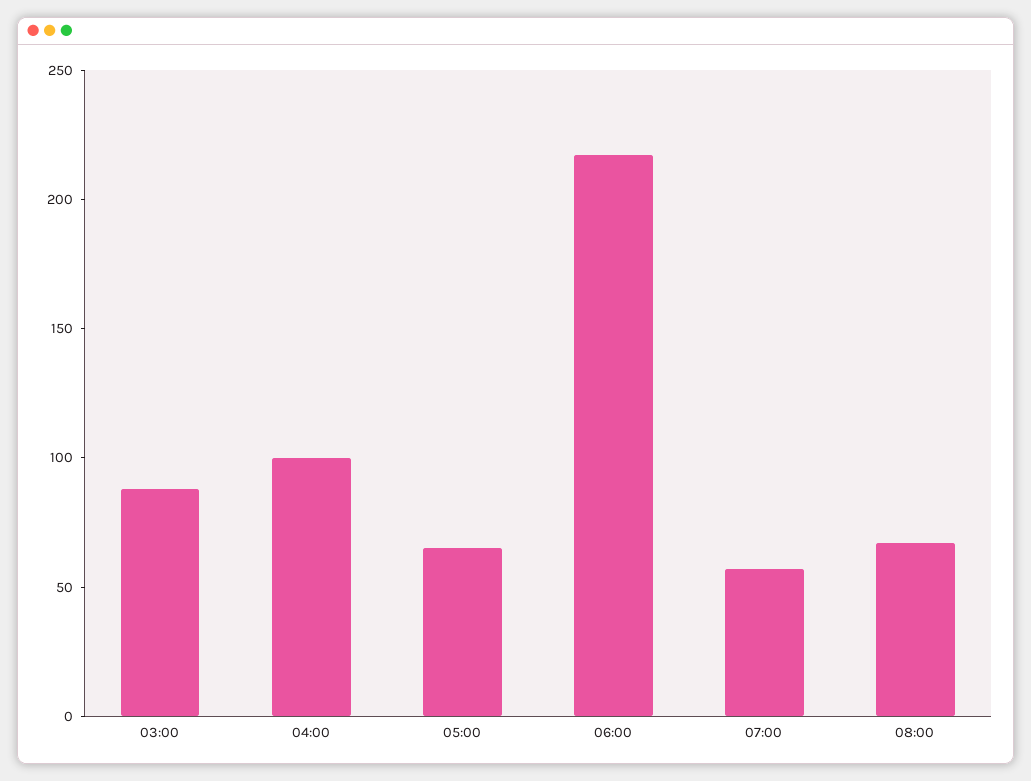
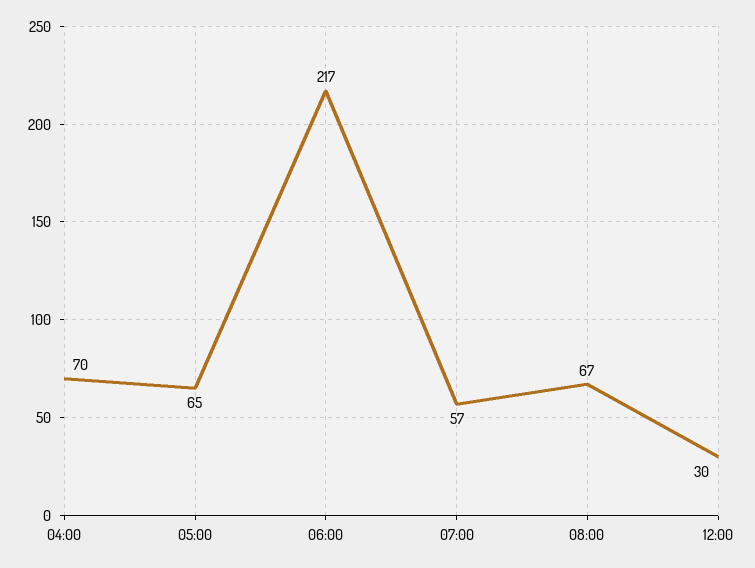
03:00: 90 -> none
04:00: 100 -> 70
12:00: none -> 30

